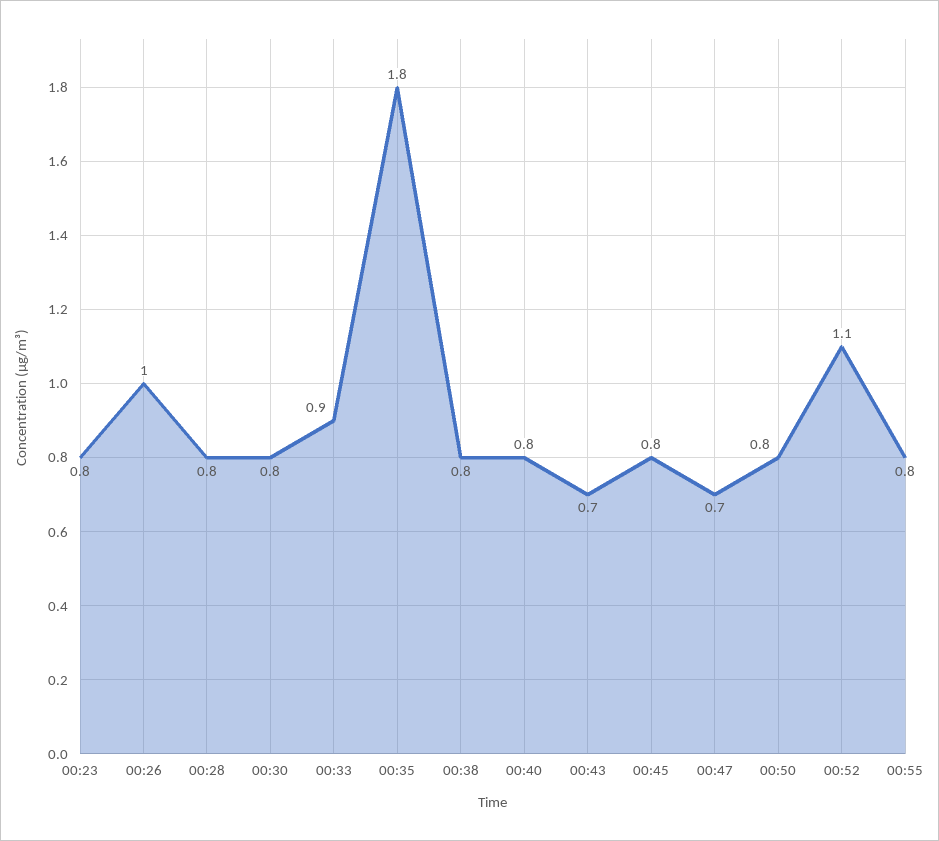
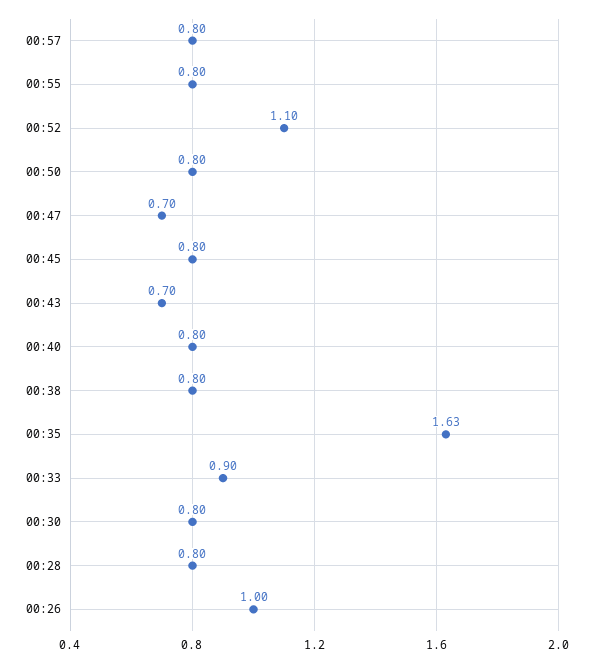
00:23: 0.8 -> none
00:35: 1.8 -> 1.63
00:57: none -> 0.8

